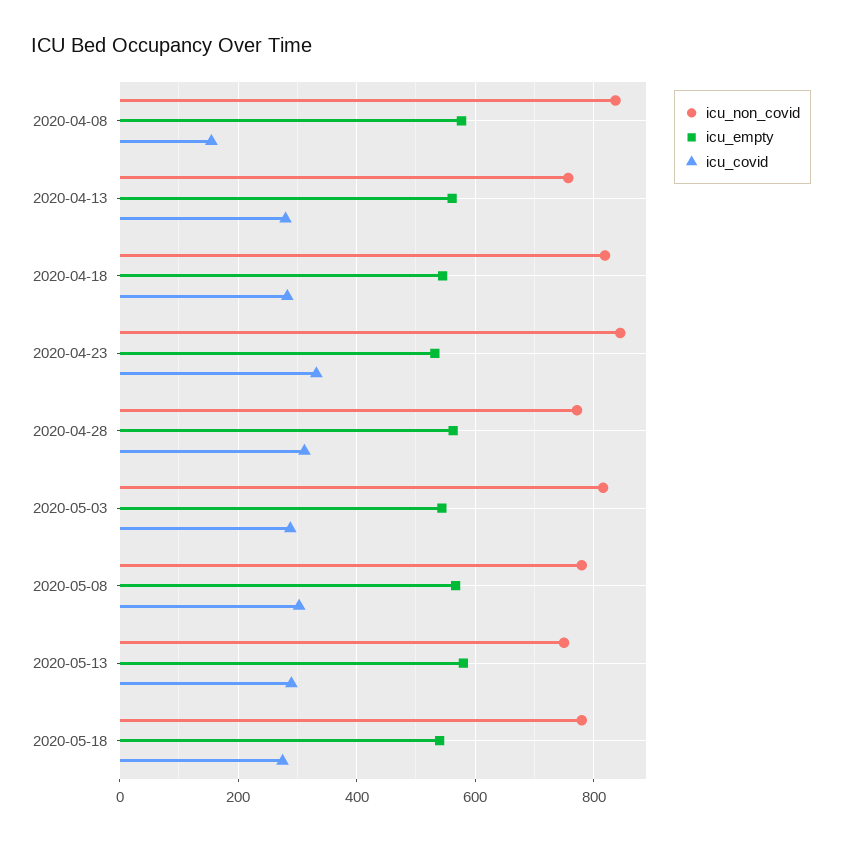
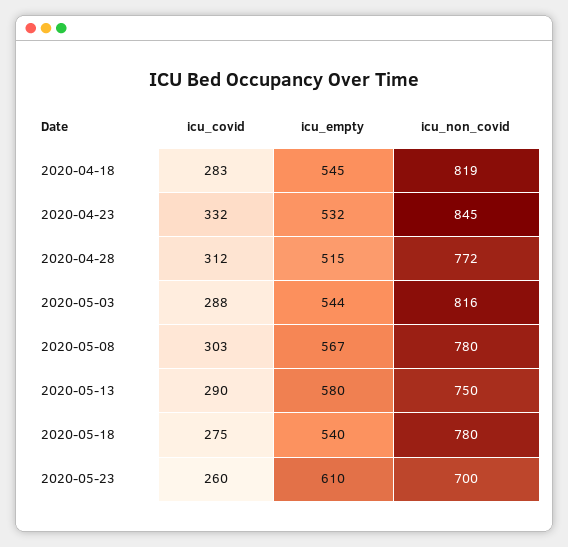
icu_non_covid, 2020-04-08: 840 -> none
icu_empty, 2020-04-08: 580 -> none
icu_covid, 2020-04-08: 160 -> none
icu_non_covid, 2020-04-13: 760 -> none
icu_empty, 2020-04-13: 560 -> none
icu_covid, 2020-04-13: 280 -> none
icu_empty, 2020-04-28: 560 -> 515
icu_covid, 2020-05-23: none -> 260
icu_empty, 2020-05-23: none -> 610
icu_non_covid, 2020-05-23: none -> 700

